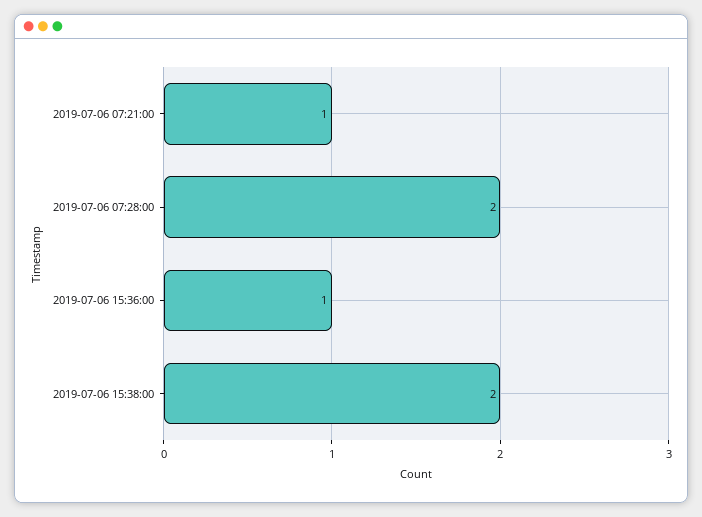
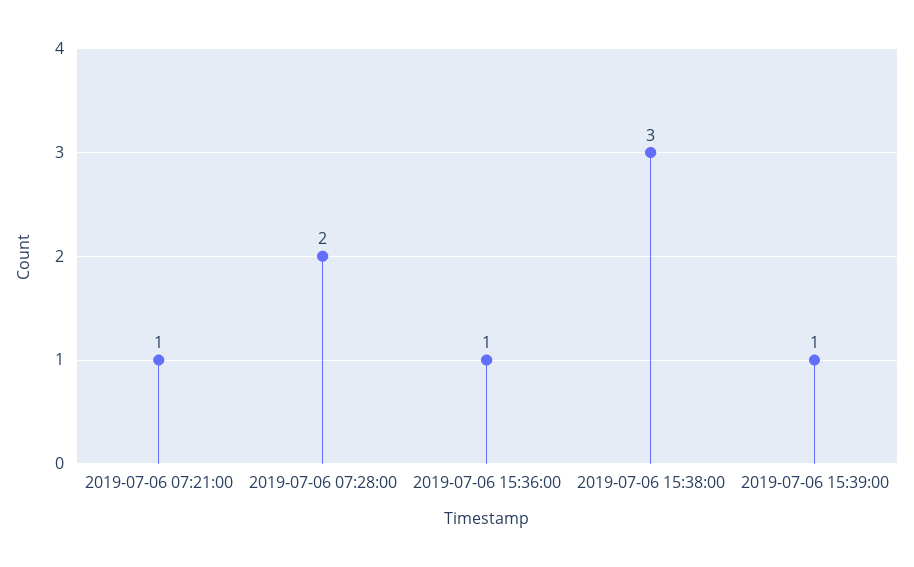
2019-07-06 15:38:00: 2 -> 3
2019-07-06 15:39:00: none -> 1

